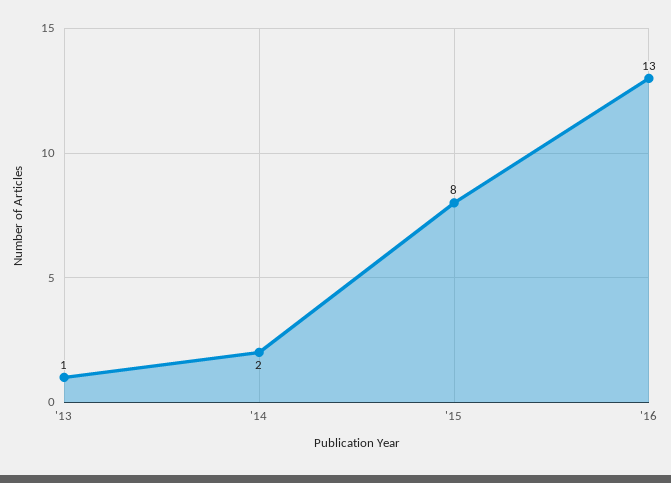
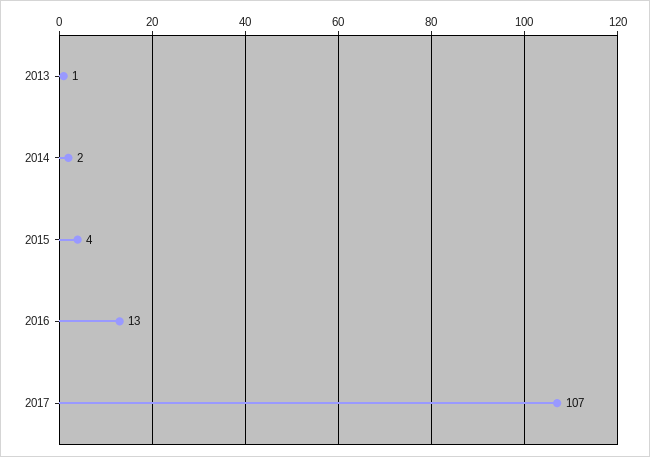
'15: 8 -> 4
2017: none -> 107

